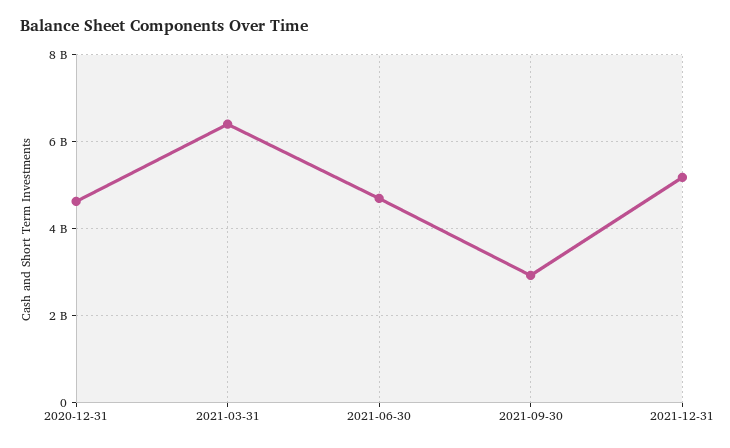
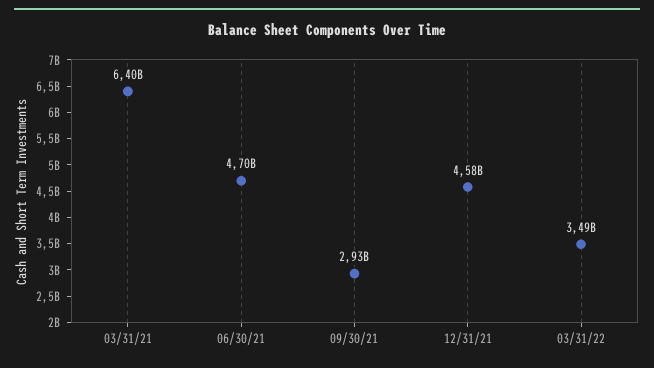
2020-12-31: 4600000000 -> none
2021-12-31: 5200000000 -> 4580000000
03/31/22: none -> 3490000000

